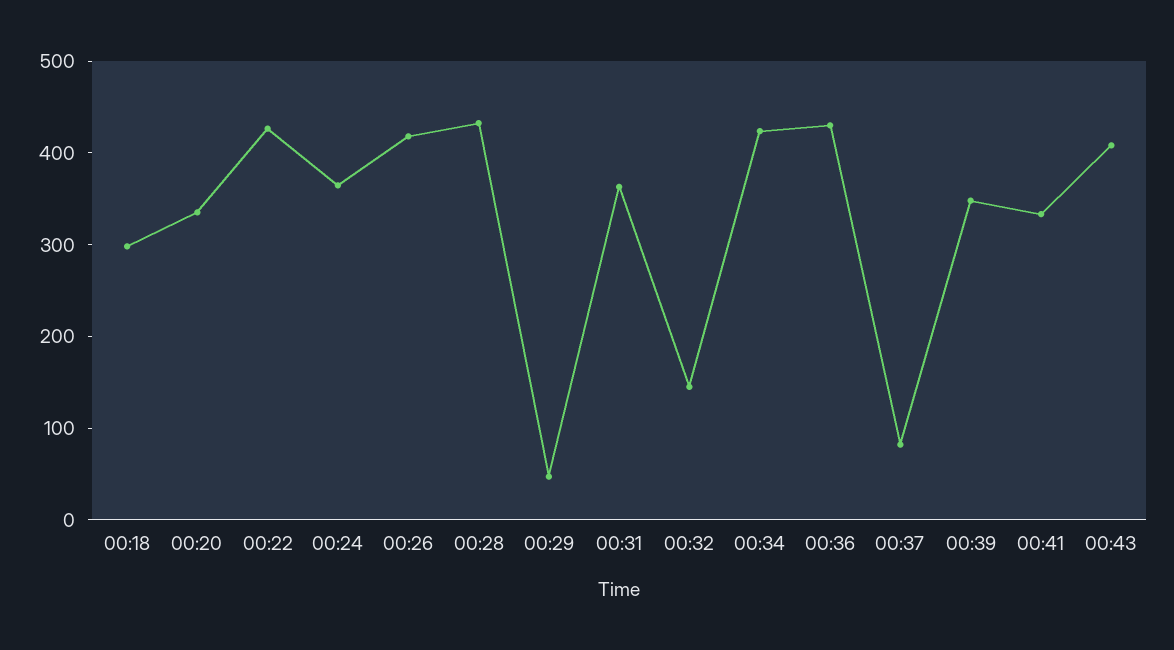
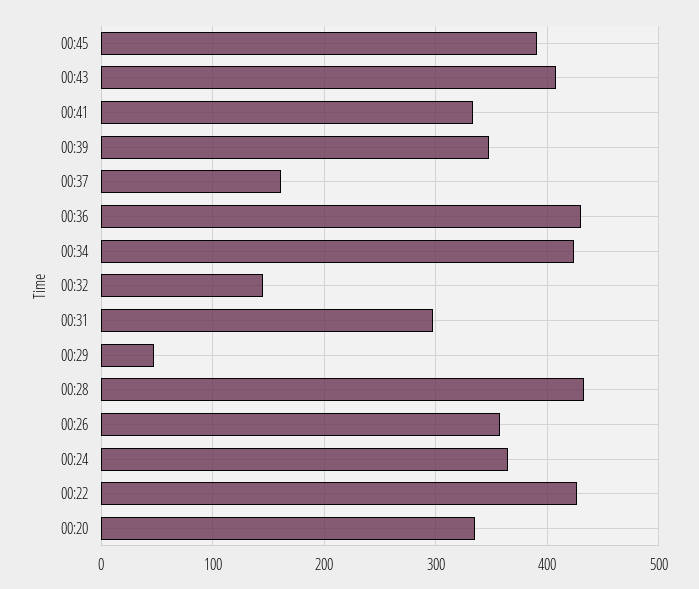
00:18: 300 -> none
00:26: 420 -> 360
00:31: 360 -> 300
00:37: 80 -> 160
00:45: none -> 390

